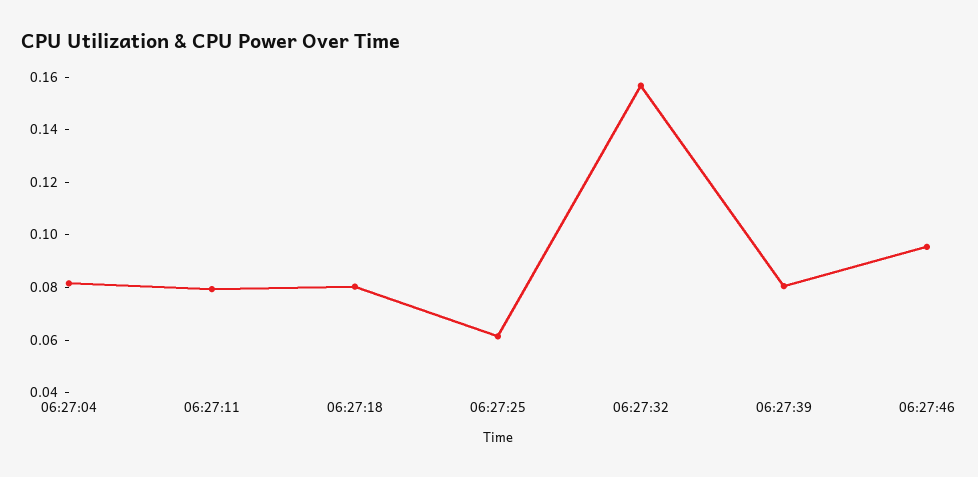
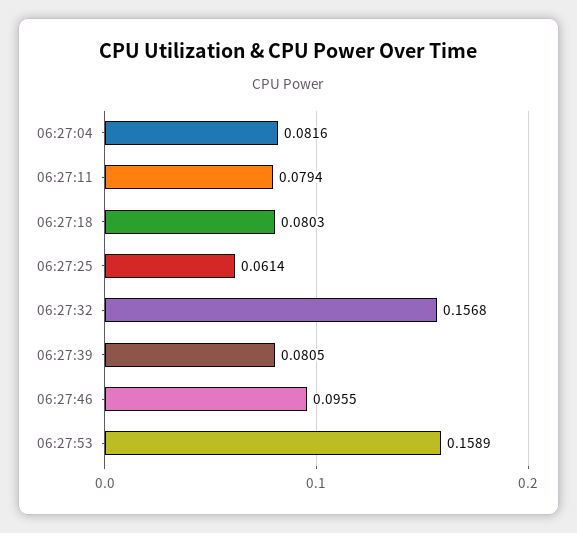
06:27:53: none -> 0.1589

